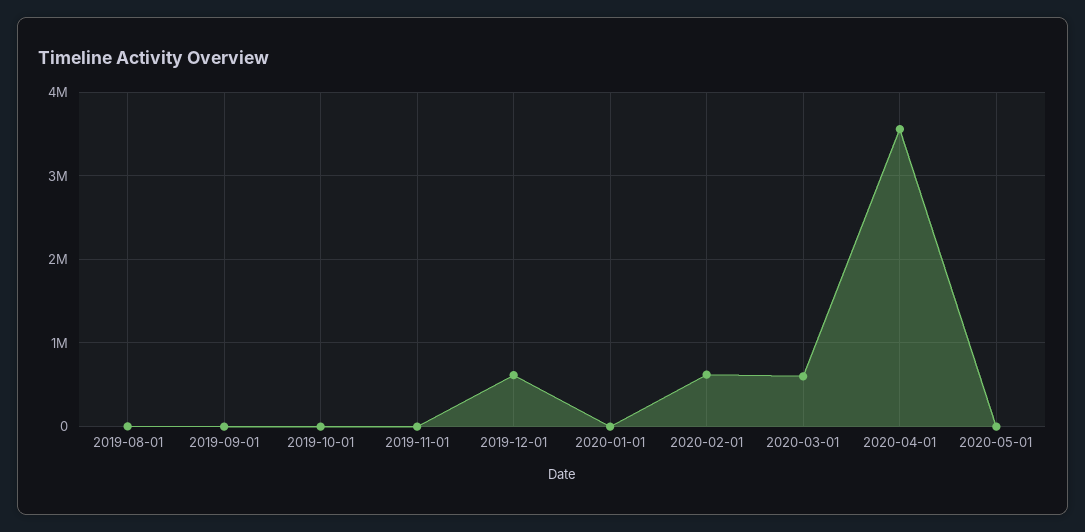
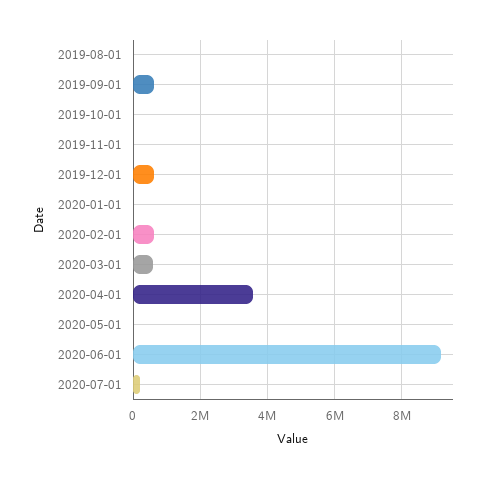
2019-09-01: 0 -> 600000
2020-06-01: none -> 9200000
2020-07-01: none -> 200000

